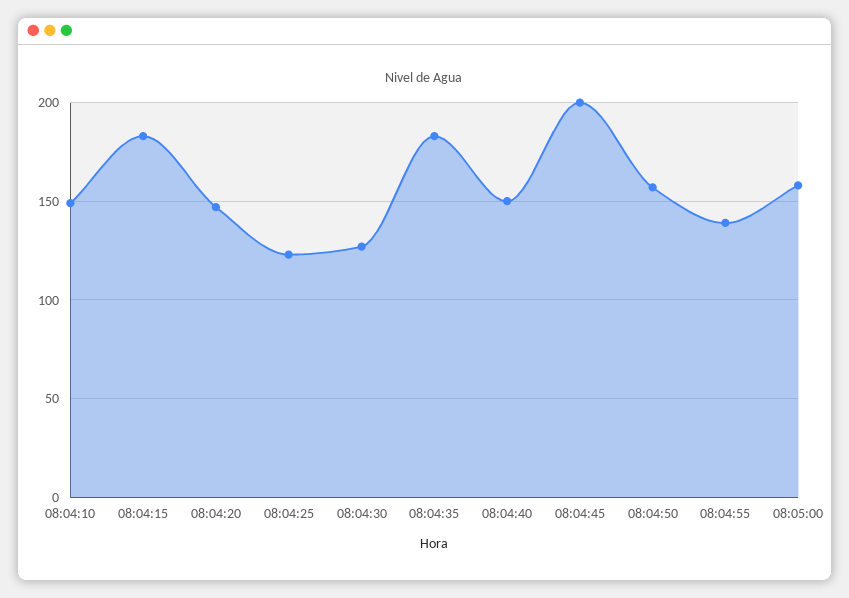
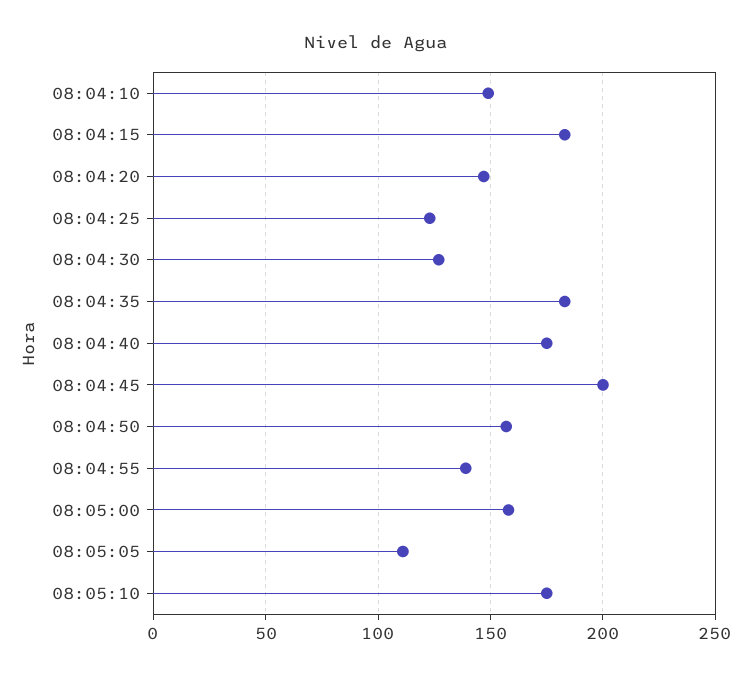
08:04:40: 150 -> 175
08:05:05: none -> 110
08:05:10: none -> 175

